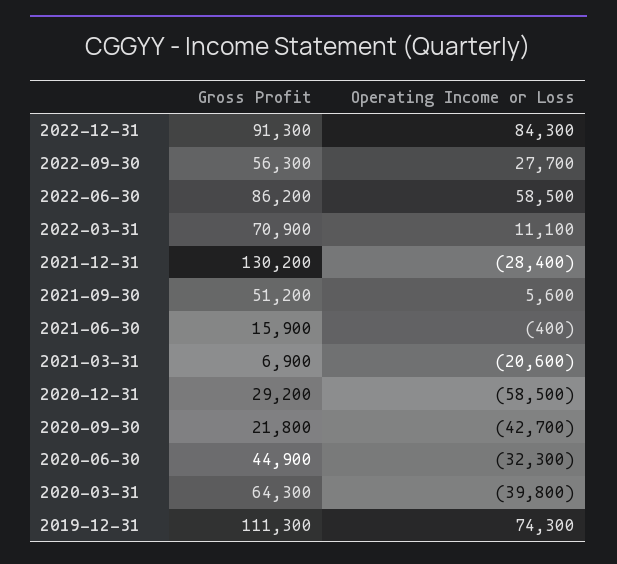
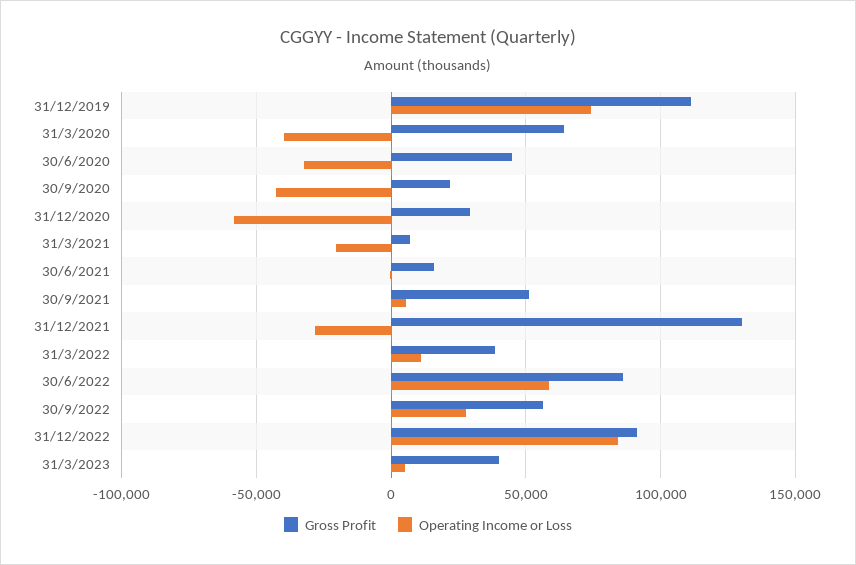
Gross Profit, 2022-03-31: 70900 -> 40000
Gross Profit, 31/3/2023: none -> 40000
Operating Income or Loss, 31/3/2023: none -> 5000

